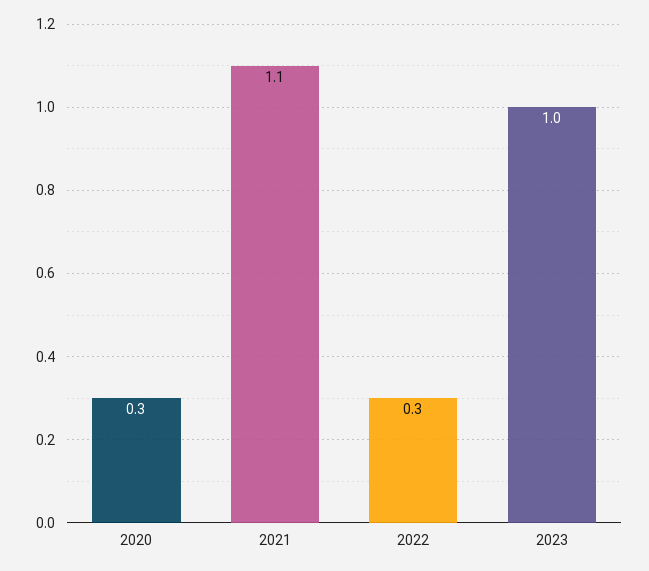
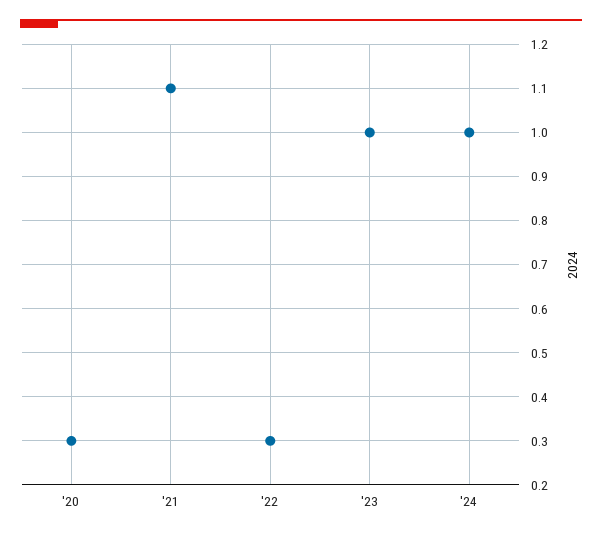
'24: none -> 1

